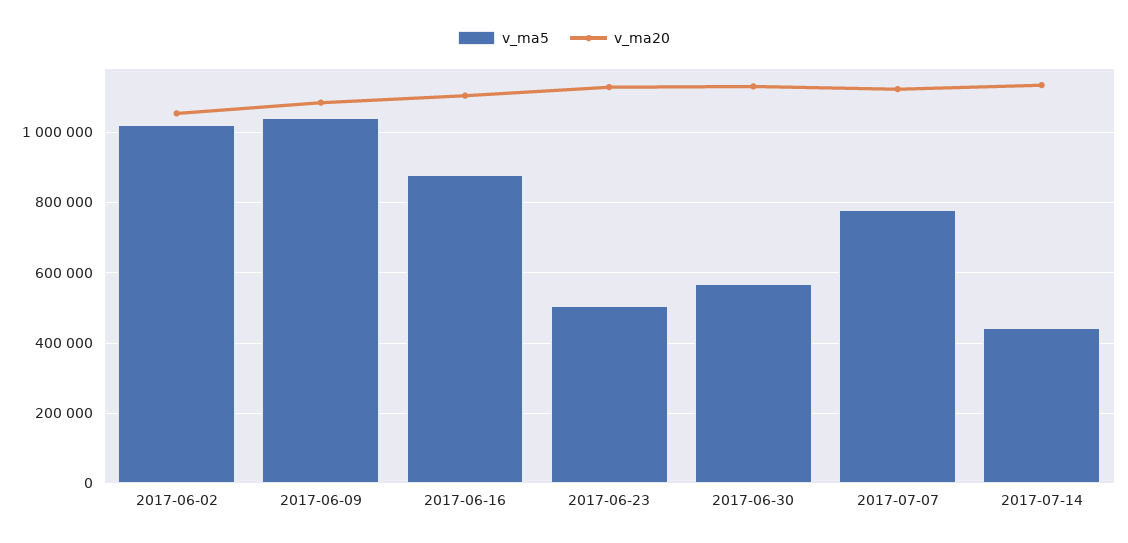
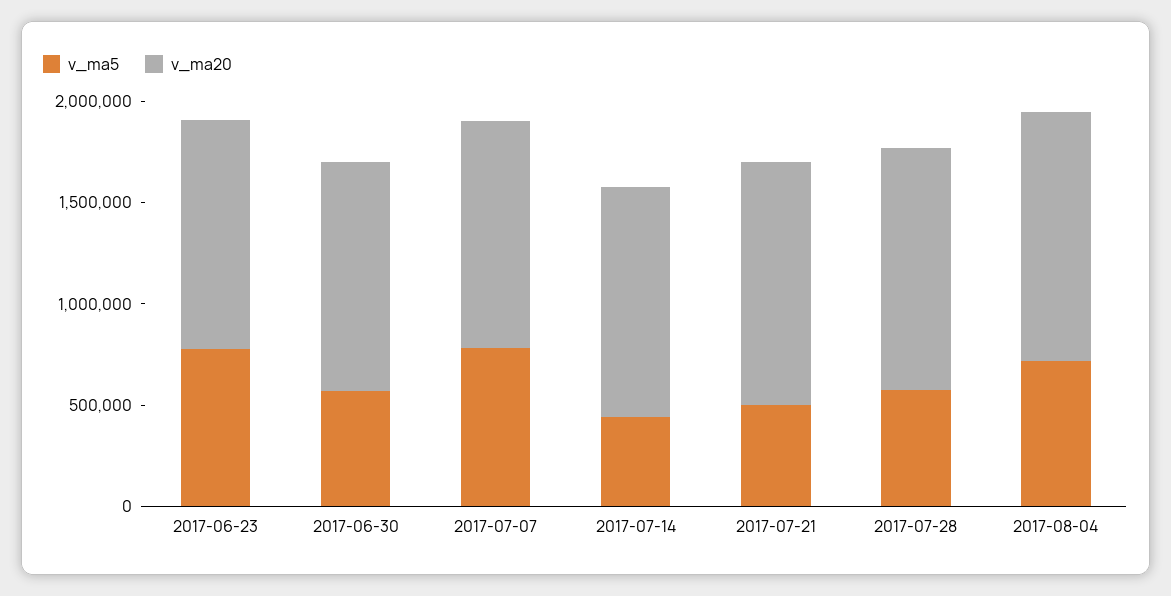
v_ma5, 2017-06-02: 1020000 -> none
v_ma20, 2017-06-02: 1060000 -> none
v_ma5, 2017-06-09: 1040000 -> none
v_ma20, 2017-06-09: 1080000 -> none
v_ma5, 2017-06-16: 880000 -> none
v_ma20, 2017-06-16: 1100000 -> none
v_ma5, 2017-06-23: 500000 -> 800000
v_ma5, 2017-07-21: none -> 500000
v_ma20, 2017-07-21: none -> 1200000
v_ma5, 2017-07-28: none -> 600000
v_ma20, 2017-07-28: none -> 1200000
v_ma5, 2017-08-04: none -> 700000
v_ma20, 2017-08-04: none -> 1200000

